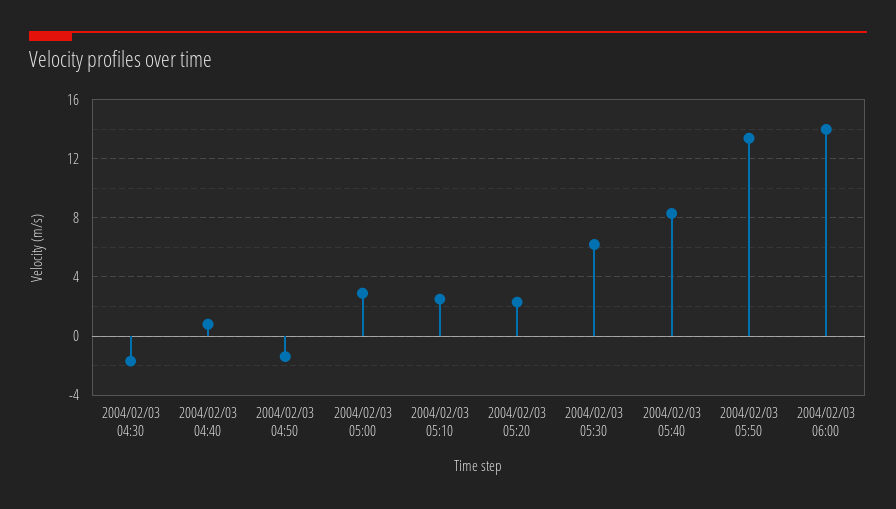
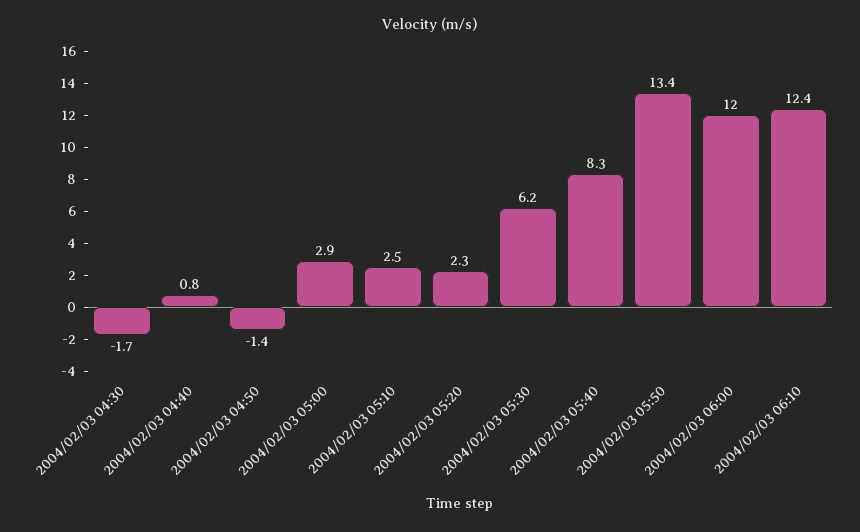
2004/02/03 06:00: 14 -> 12
2004/02/03 06:10: none -> 12.4

